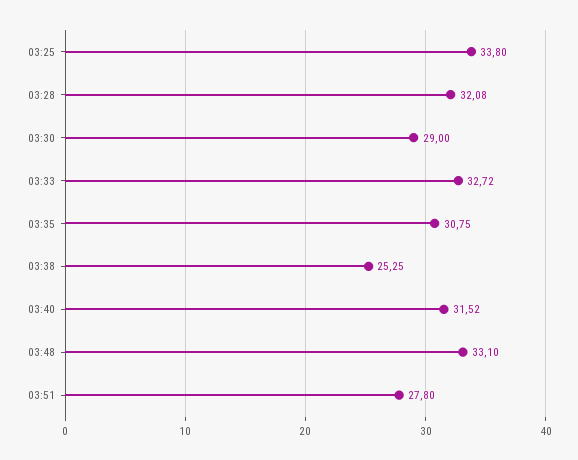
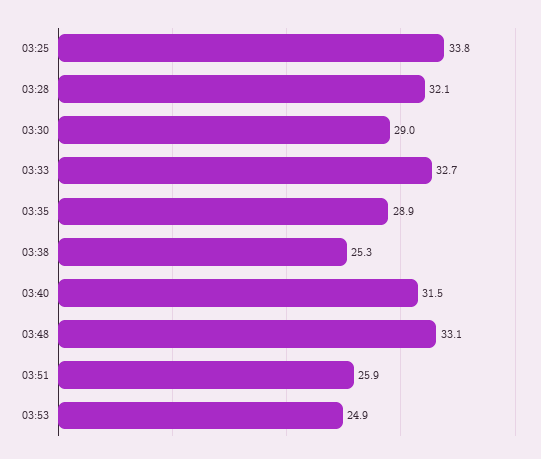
03:35: 30.75 -> 28.9
03:51: 27.8 -> 25.9
03:53: none -> 24.9

